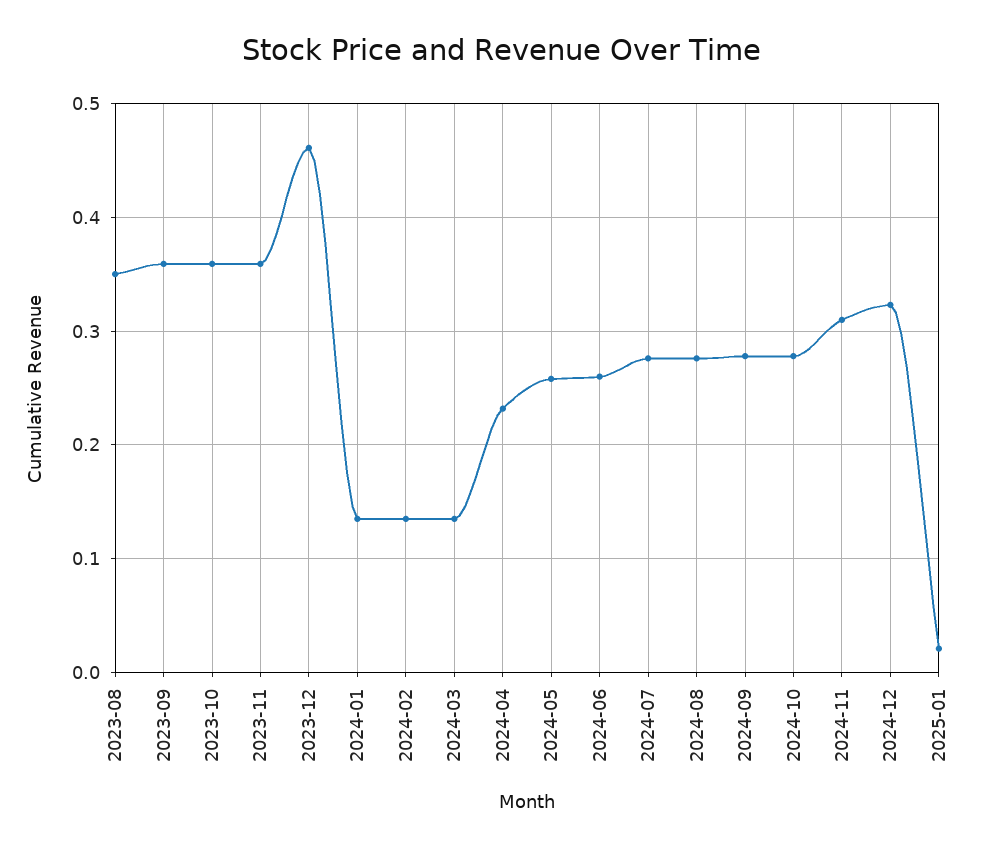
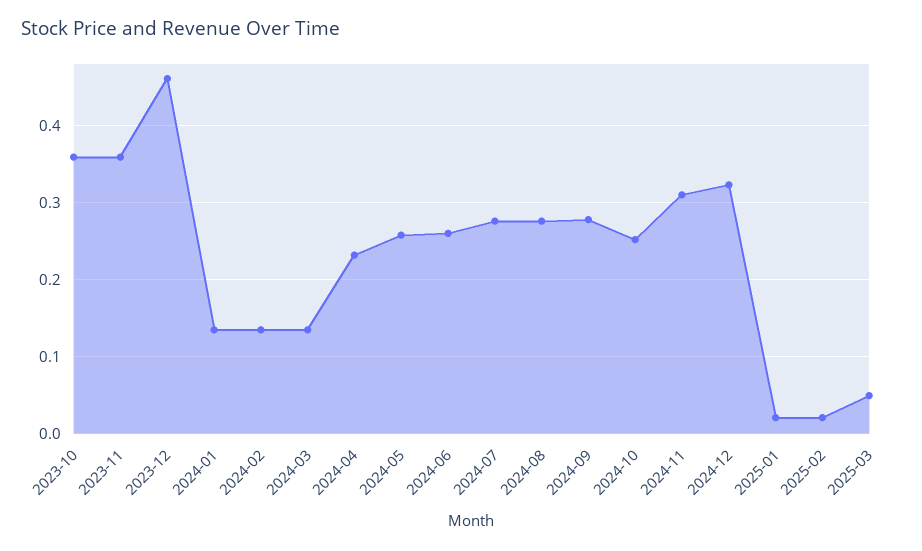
2023-08: 0.35 -> none
2023-09: 0.36 -> none
2024-10: 0.28 -> 0.25
2025-02: none -> 0.02
2025-03: none -> 0.05

